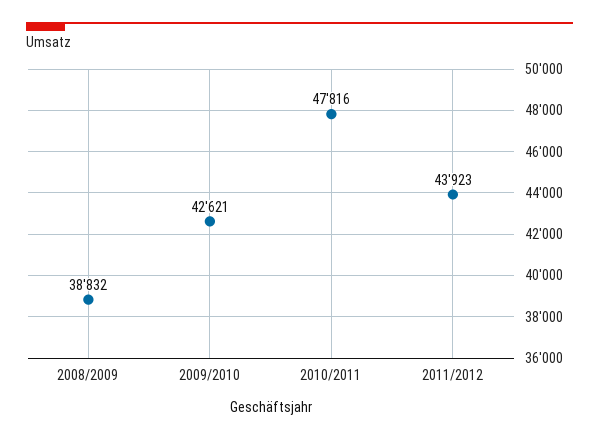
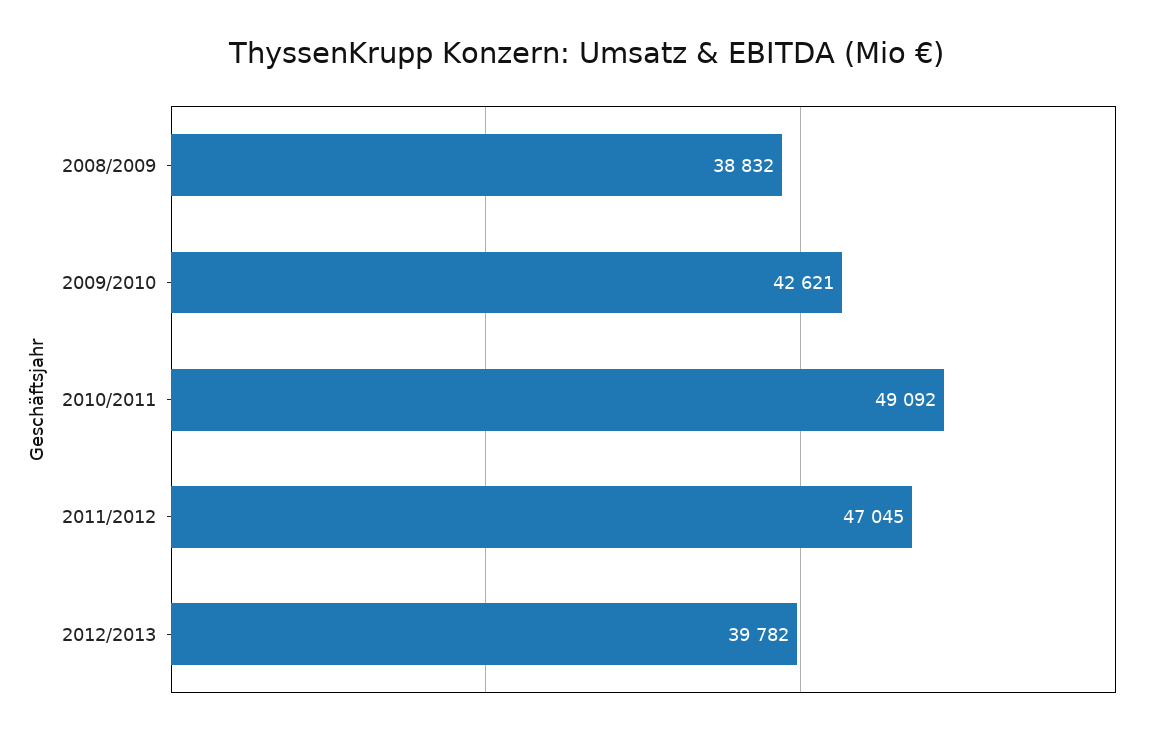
2010/2011: 47816 -> 49092
2011/2012: 43923 -> 47045
2012/2013: none -> 39782

